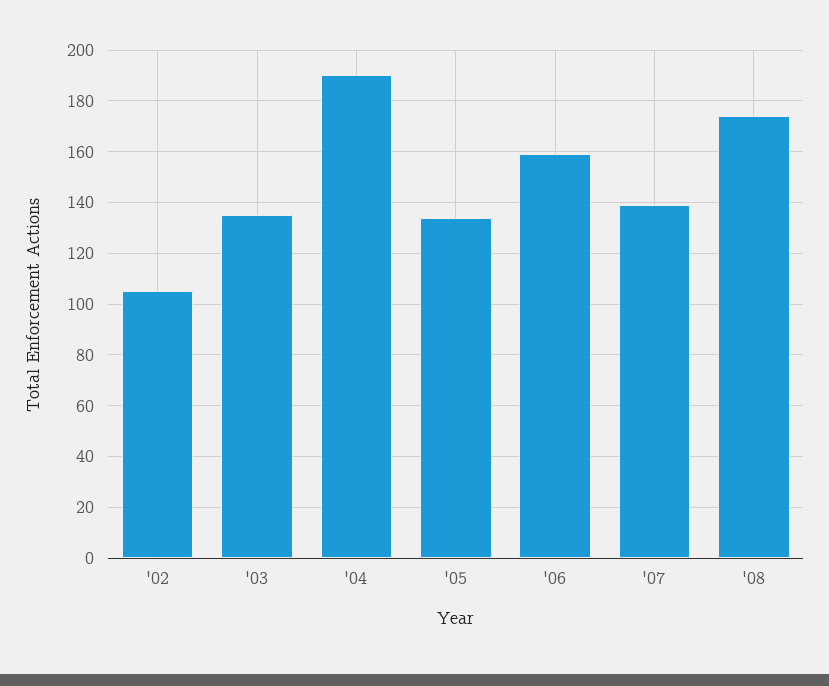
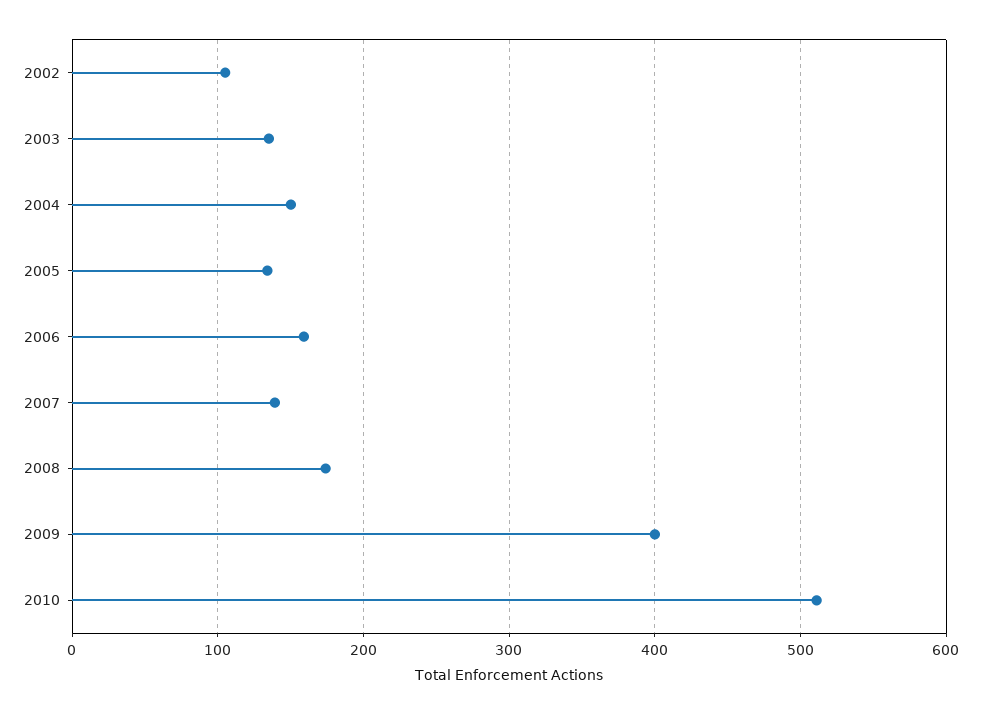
'04: 190 -> 150
2009: none -> 400
2010: none -> 510

